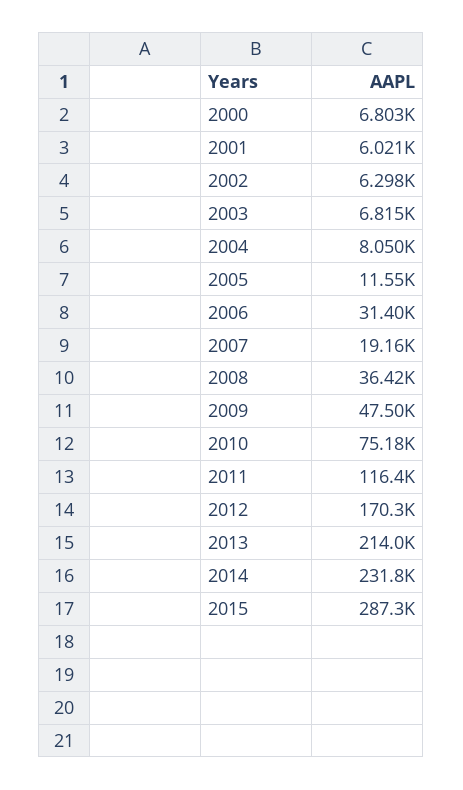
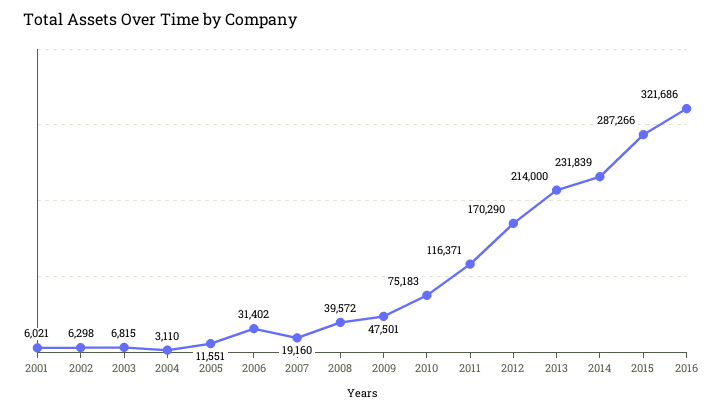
2000: 6803 -> none
2004: 8050 -> 3110
2008: 36420 -> 39572
2016: none -> 321686

